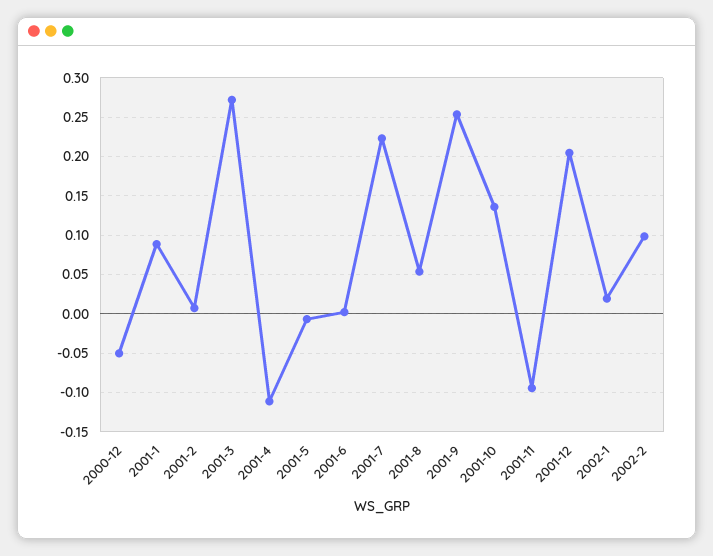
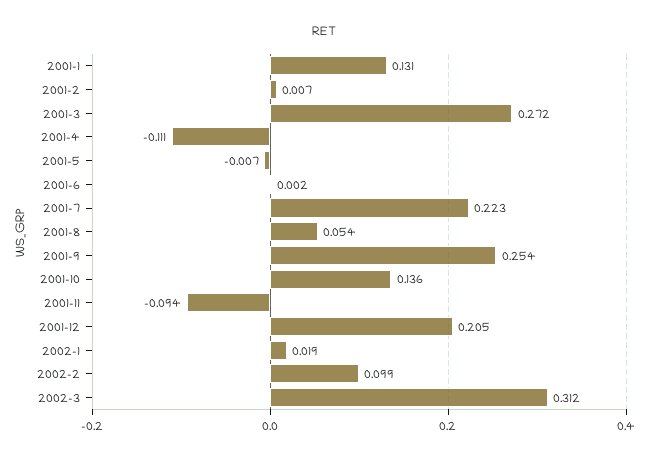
2000-12: -0.05 -> none
2001-1: 0.09 -> 0.131
2002-3: none -> 0.312

